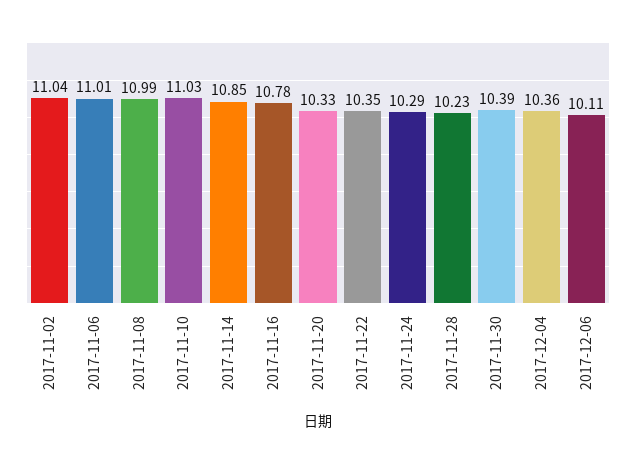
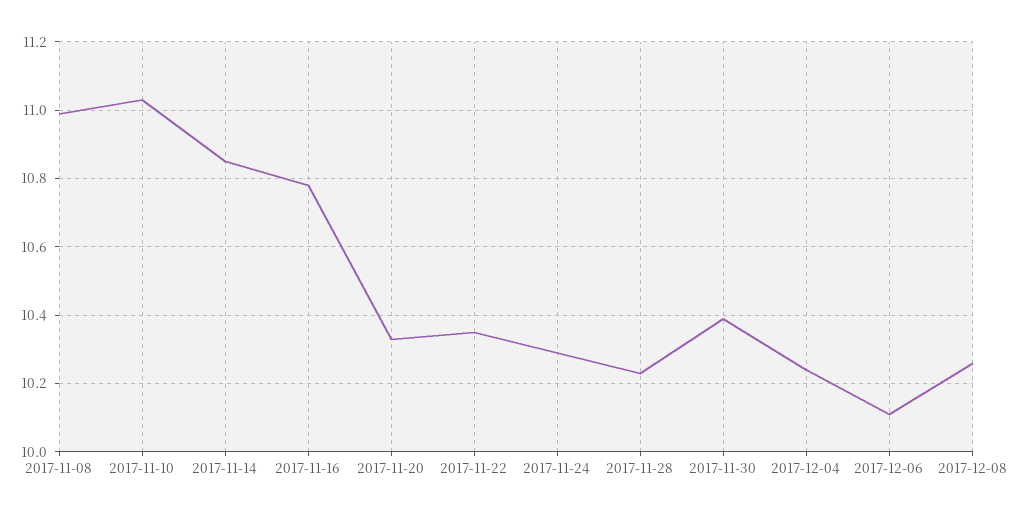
2017-11-02: 11.04 -> none
2017-11-06: 11.01 -> none
2017-12-04: 10.36 -> 10.25
2017-12-08: none -> 10.25

